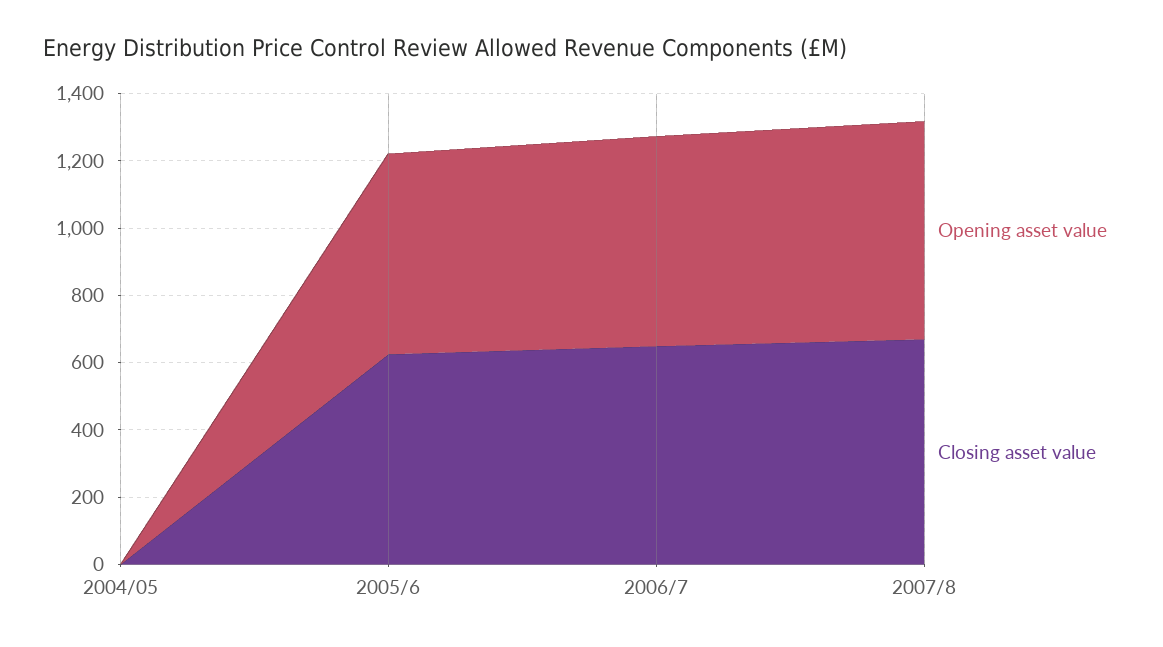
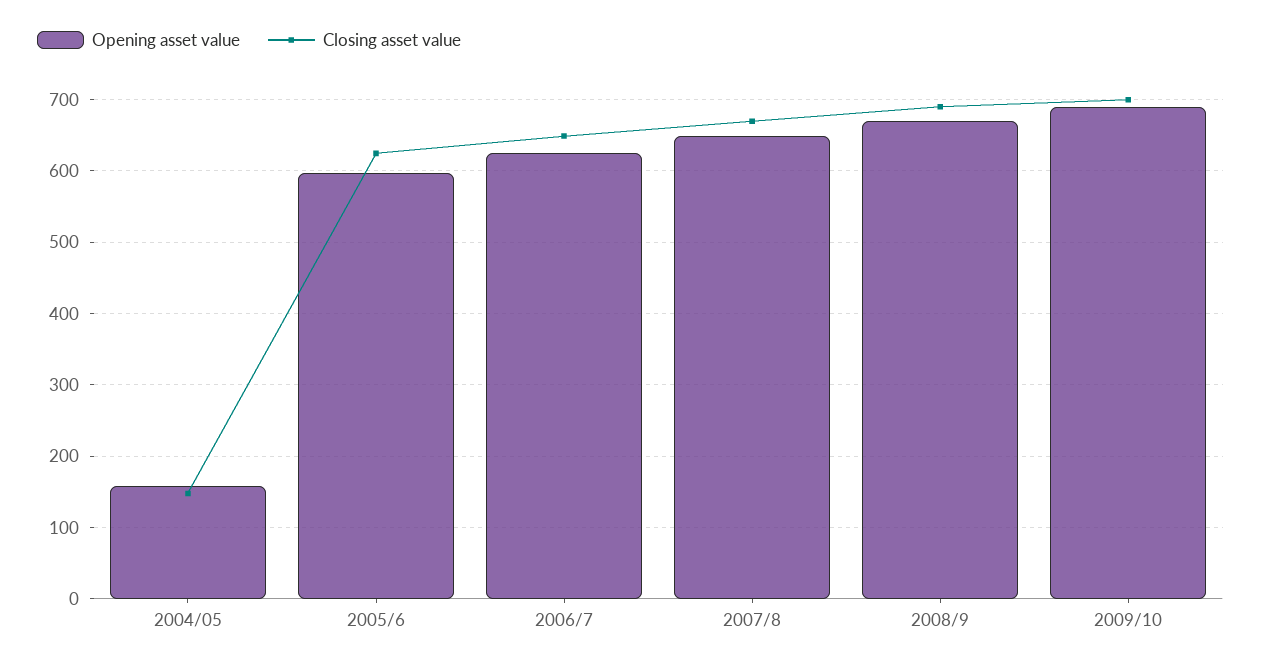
Opening asset value, 2004/05: 0 -> 160
Closing asset value, 2004/05: 0 -> 150
Opening asset value, 2008/9: none -> 670
Closing asset value, 2008/9: none -> 690
Opening asset value, 2009/10: none -> 690
Closing asset value, 2009/10: none -> 700

